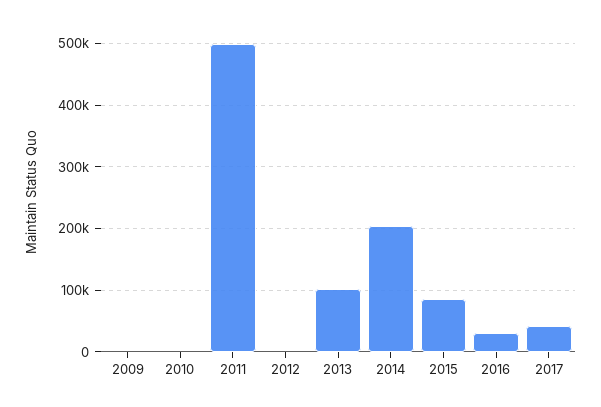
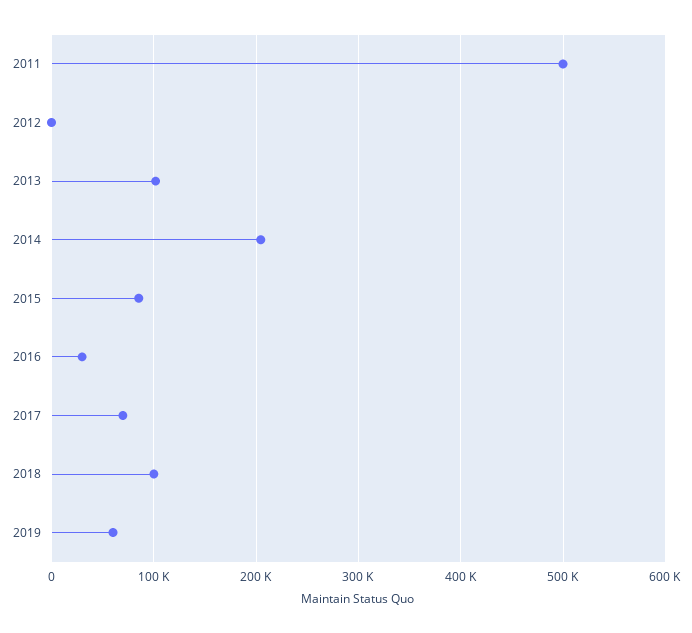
2009: 0 -> none
2010: 0 -> none
2017: 40000 -> 70000
2018: none -> 100000
2019: none -> 60000

